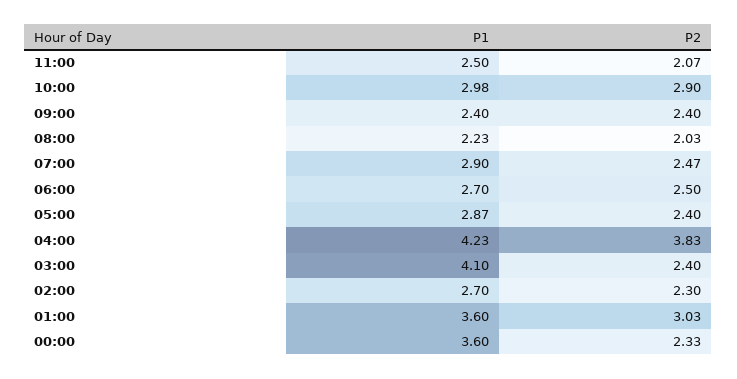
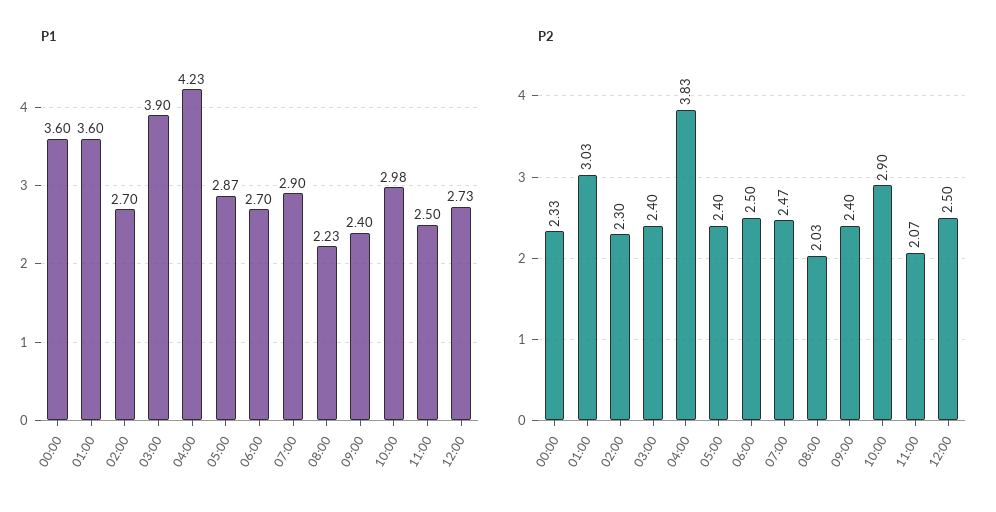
P1, 03:00: 4.1 -> 3.9
P1, 12:00: none -> 2.73
P2, 12:00: none -> 2.5

